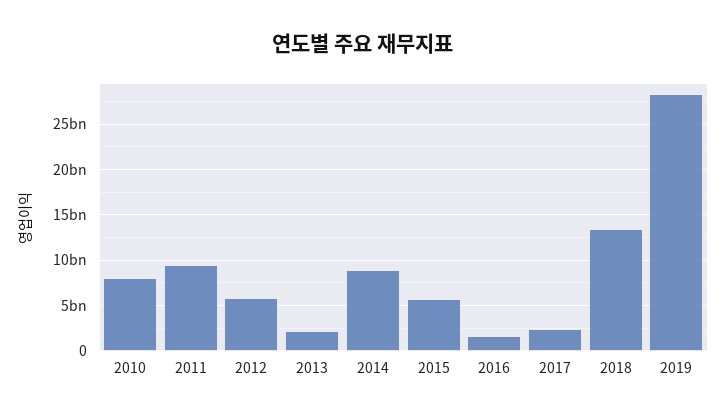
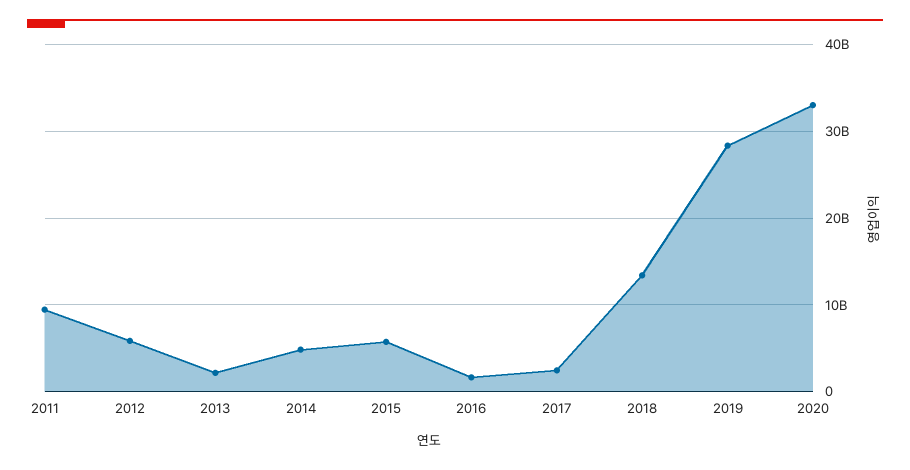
2010: 8000000000 -> none
2014: 9000000000 -> 5000000000
2020: none -> 33000000000

